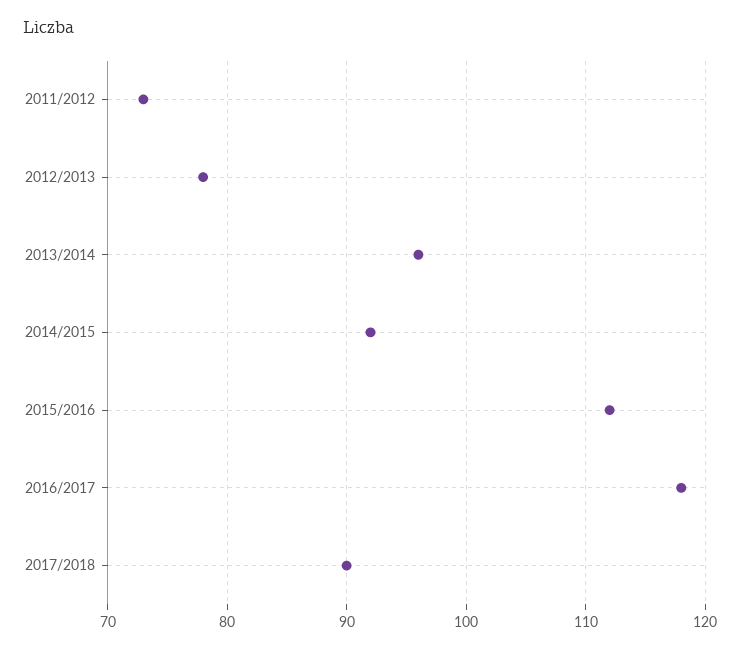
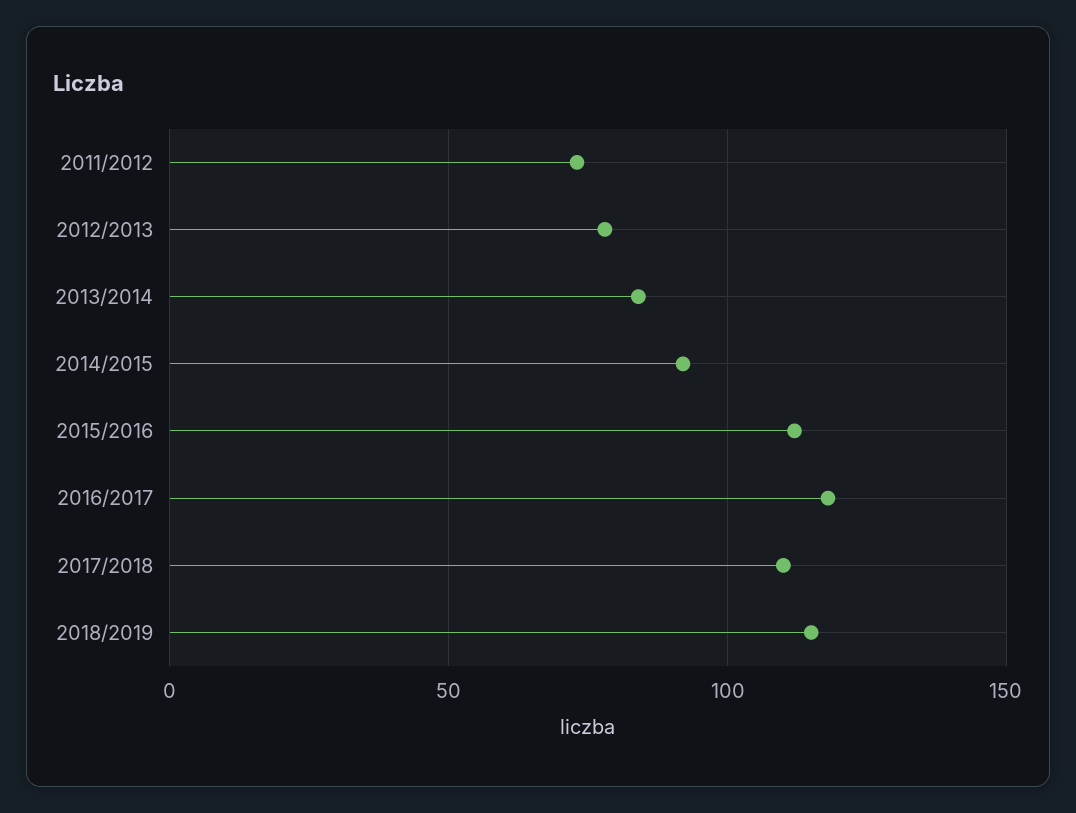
2013/2014: 96 -> 85
2017/2018: 90 -> 110
2018/2019: none -> 115

